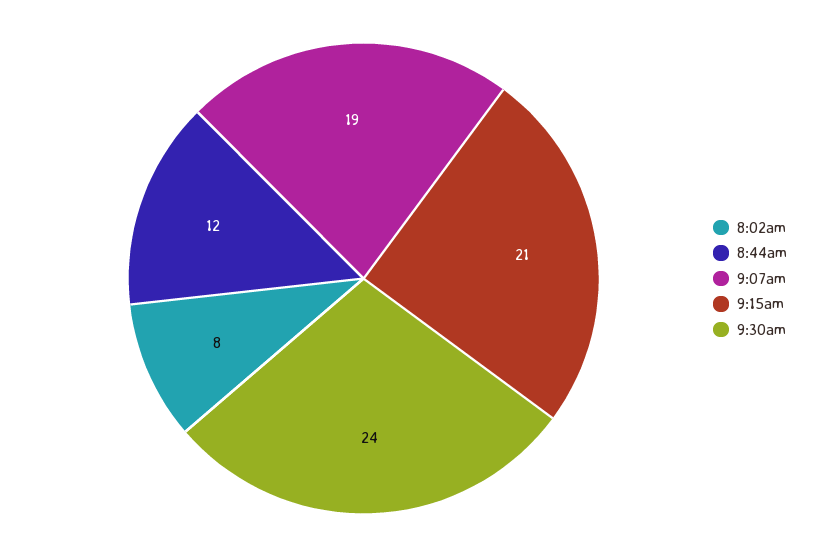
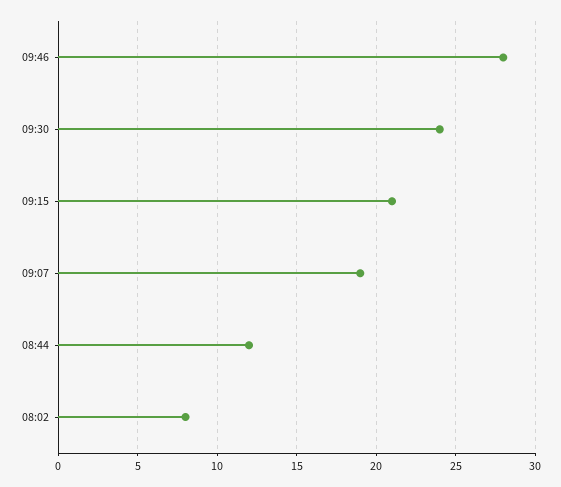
09:46: none -> 28

